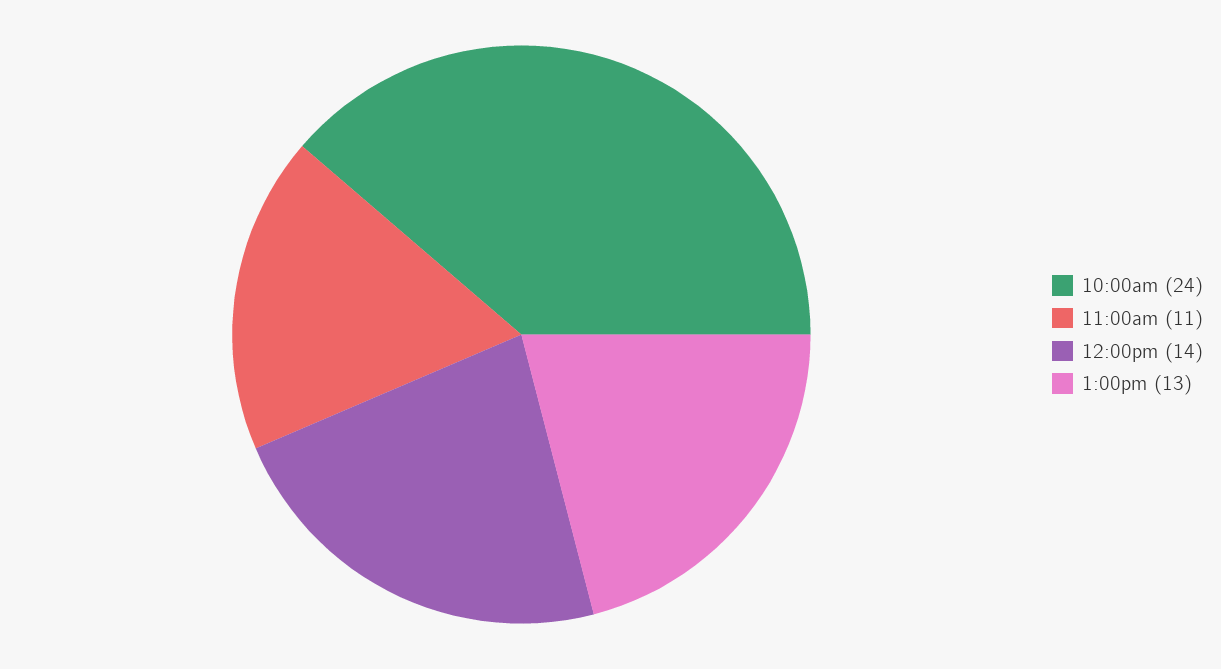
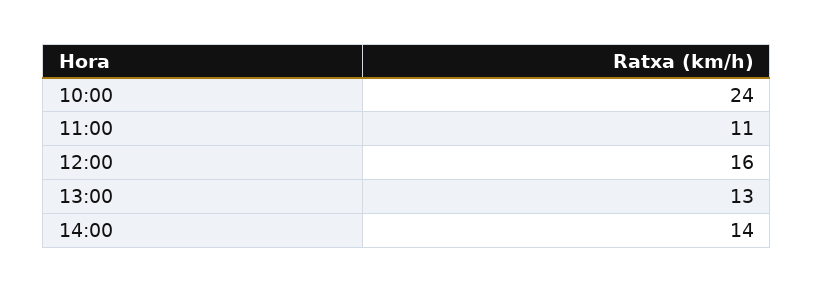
12:00pm: 14 -> 16
14:00: none -> 14

